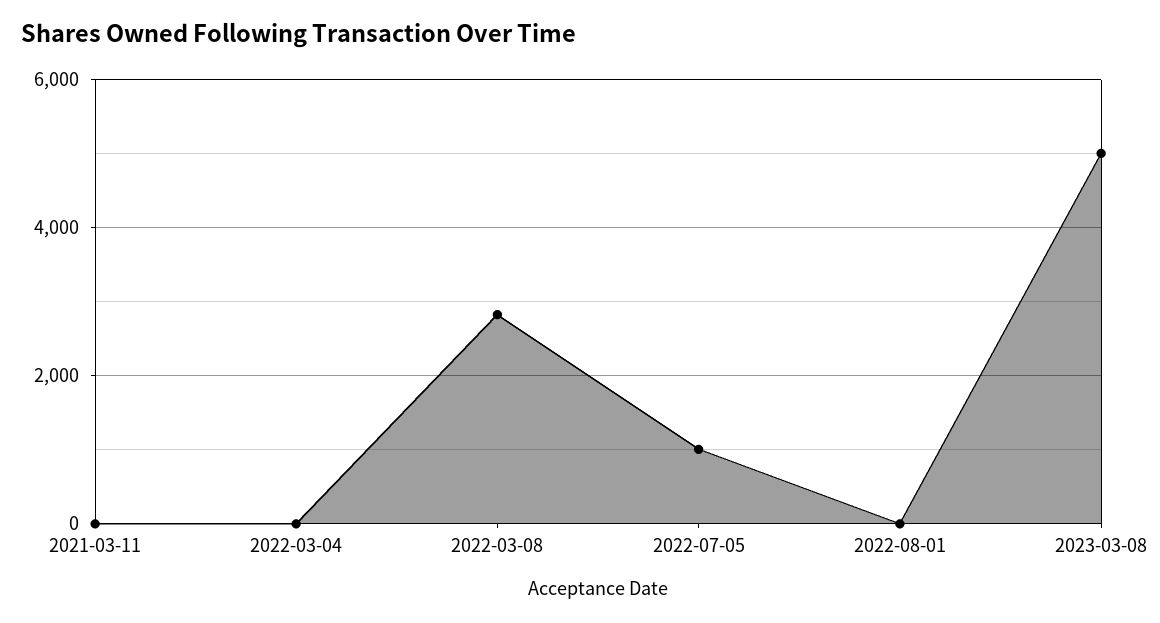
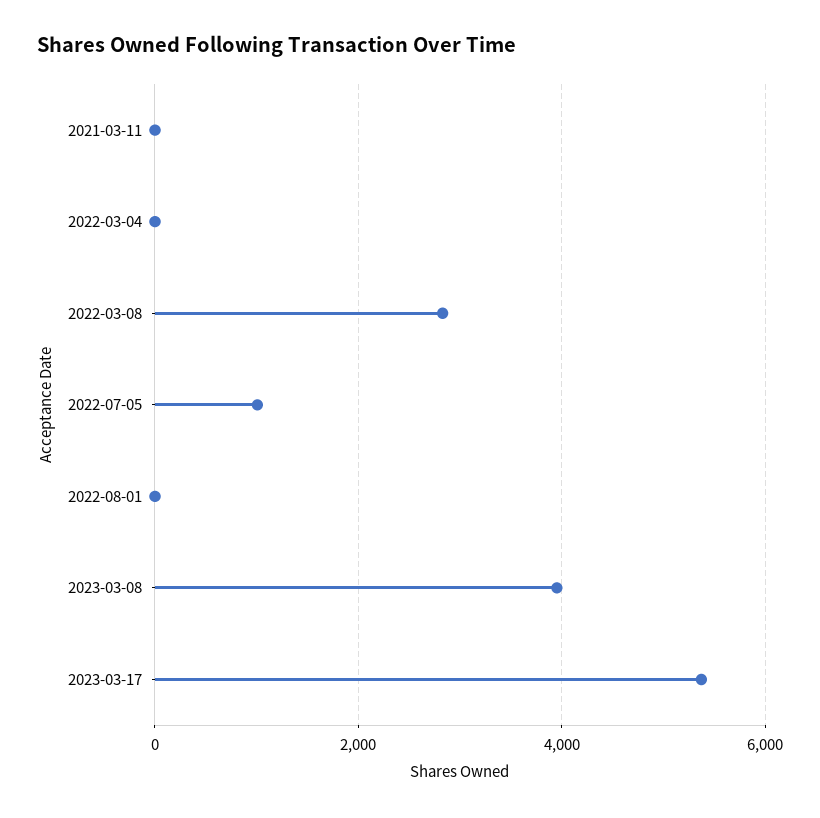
2023-03-08: 5000 -> 4000
2023-03-17: none -> 5400

